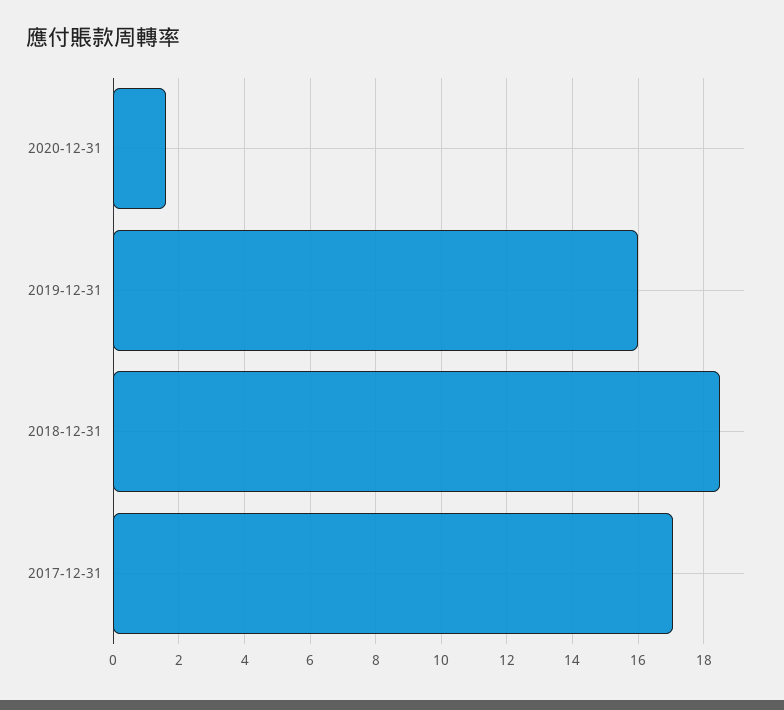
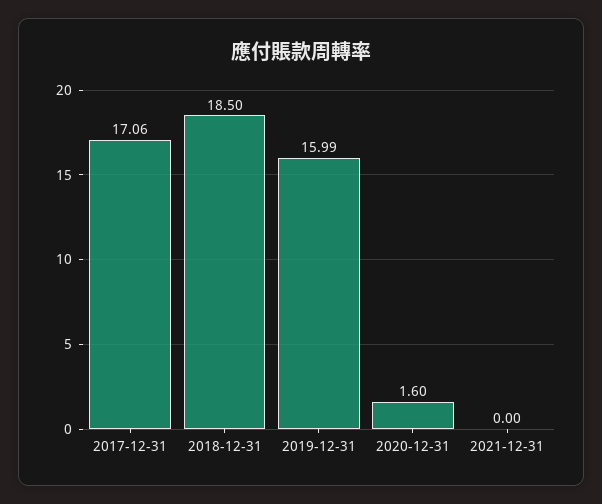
2021-12-31: none -> 0

